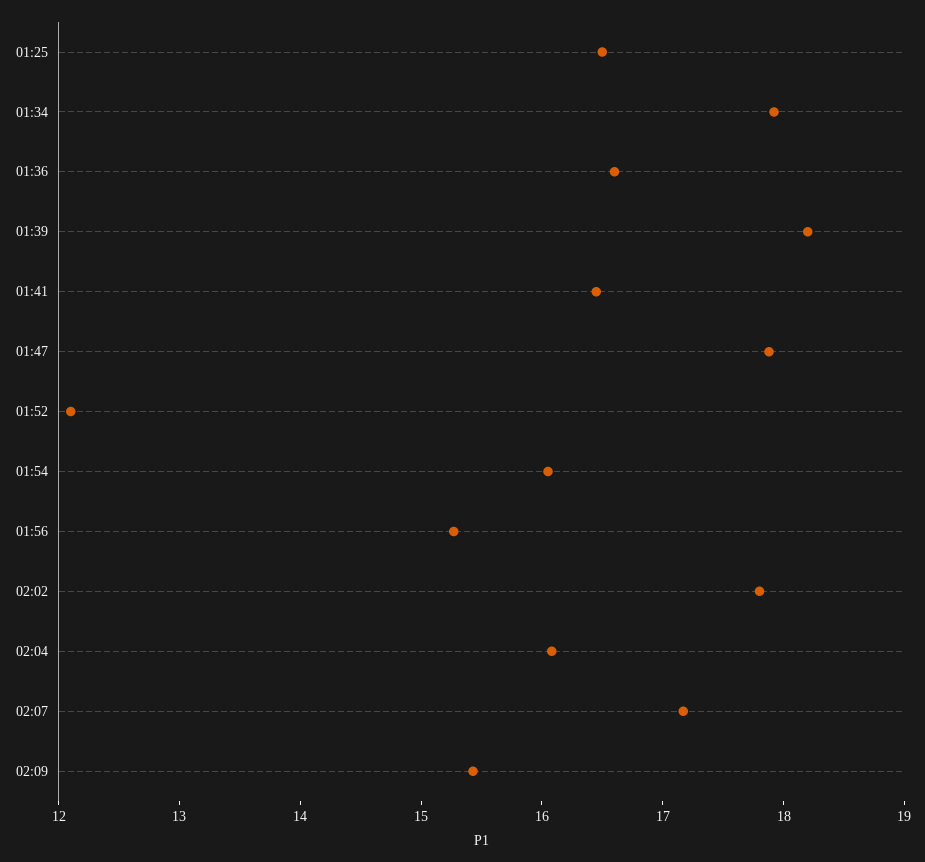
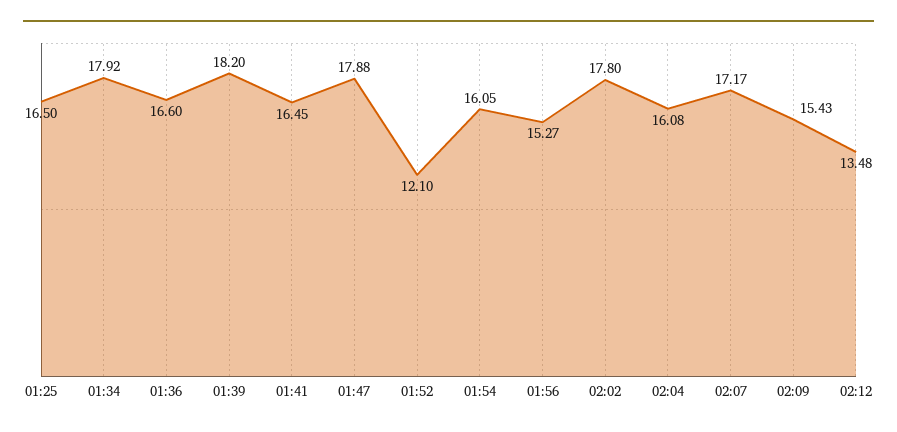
02:12: none -> 13.48

